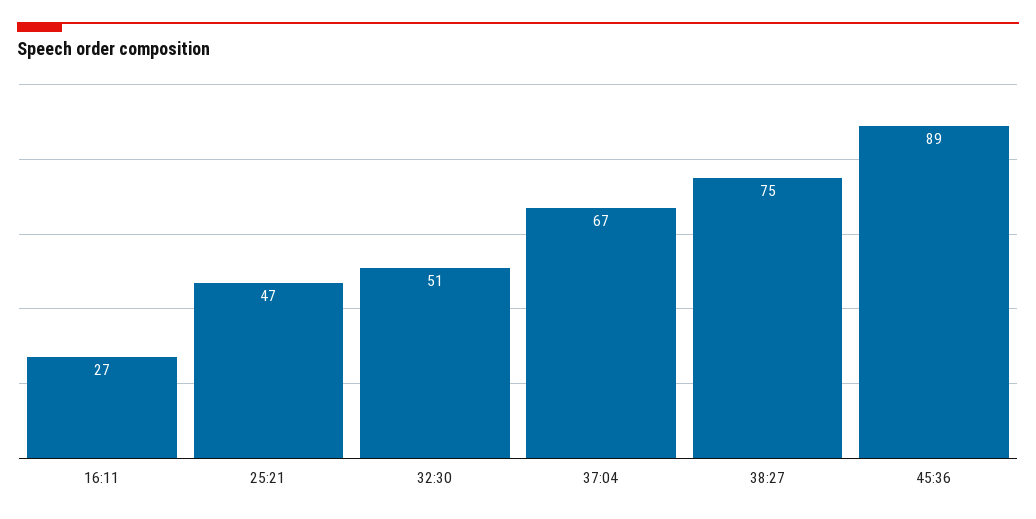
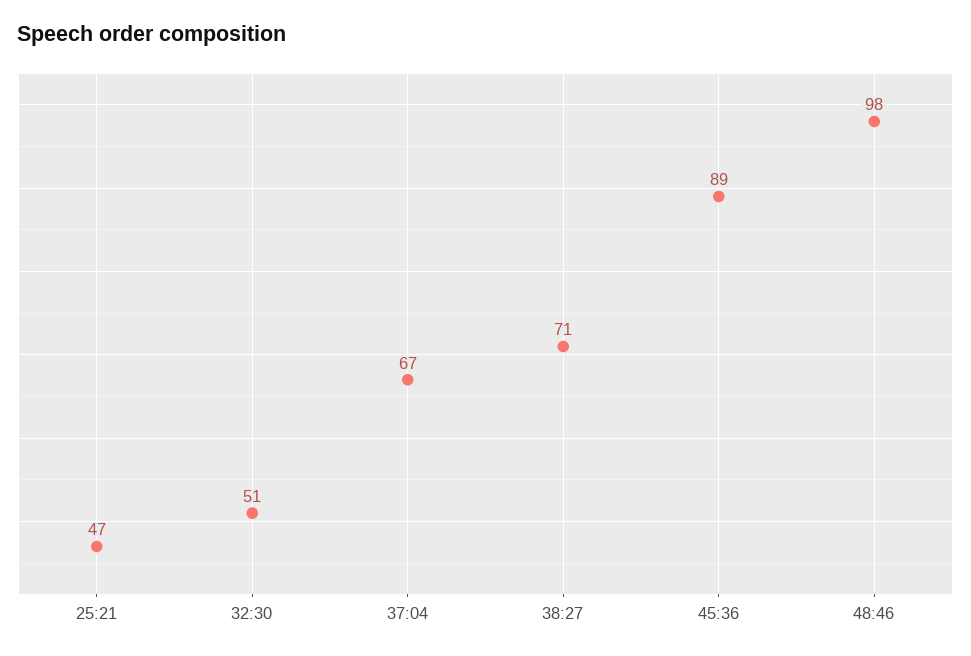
16:11: 27 -> none
38:27: 75 -> 71
48:46: none -> 98

